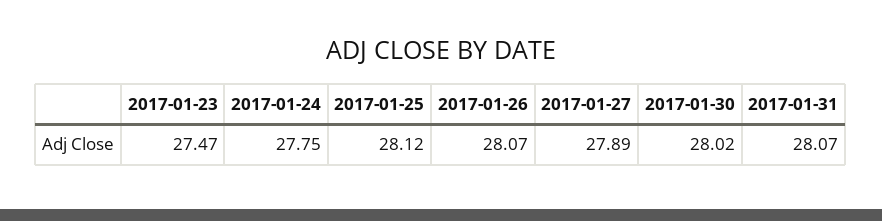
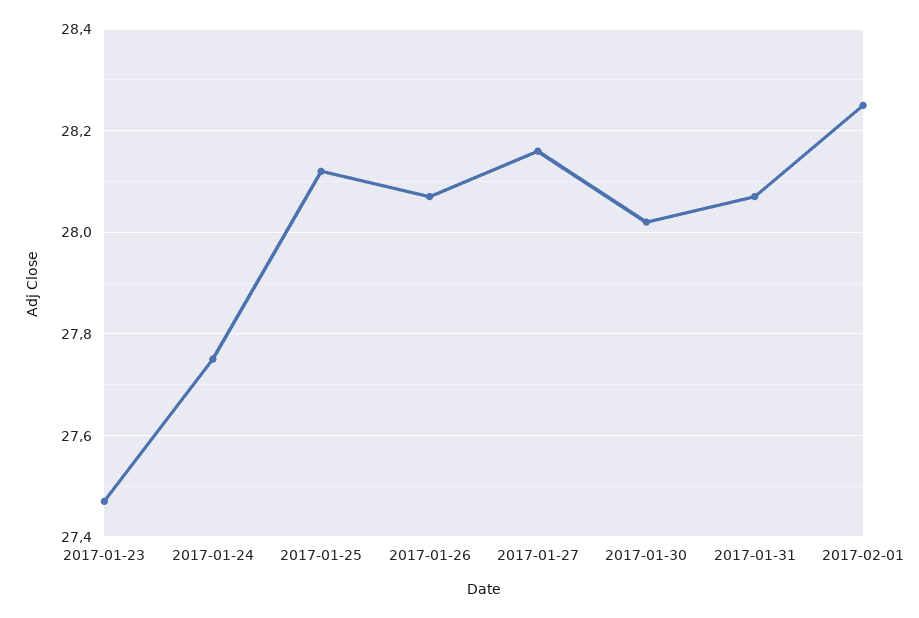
2017-01-27: 27.89 -> 28.15
2017-02-01: none -> 28.25

